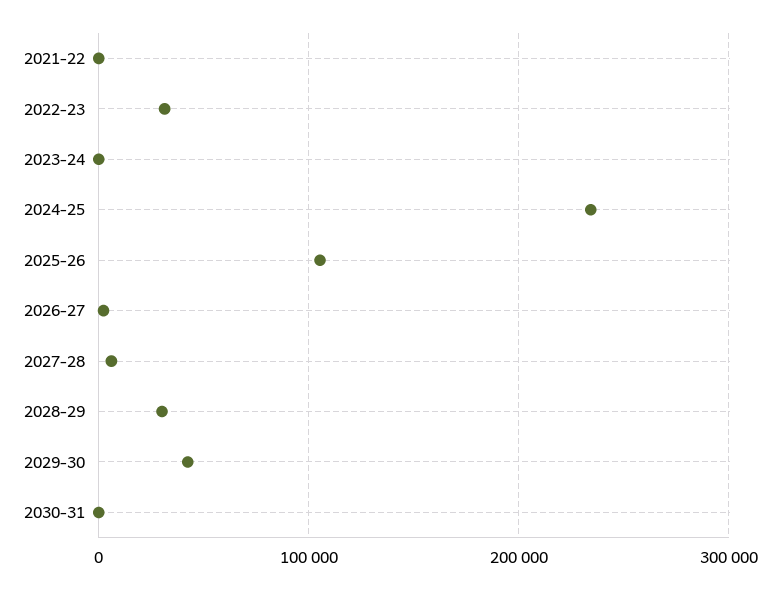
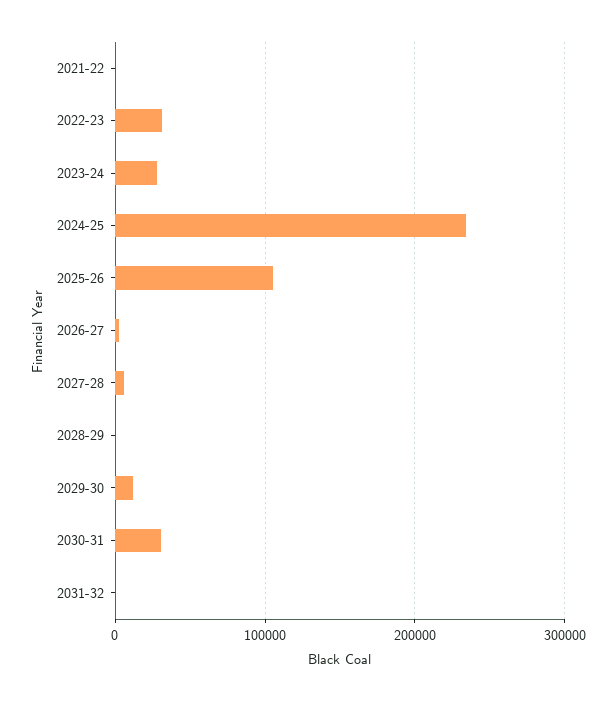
2023-24: 0 -> 30000
2028-29: 30000 -> 0
2029-30: 40000 -> 10000
2030-31: 0 -> 30000
2031-32: none -> 0

